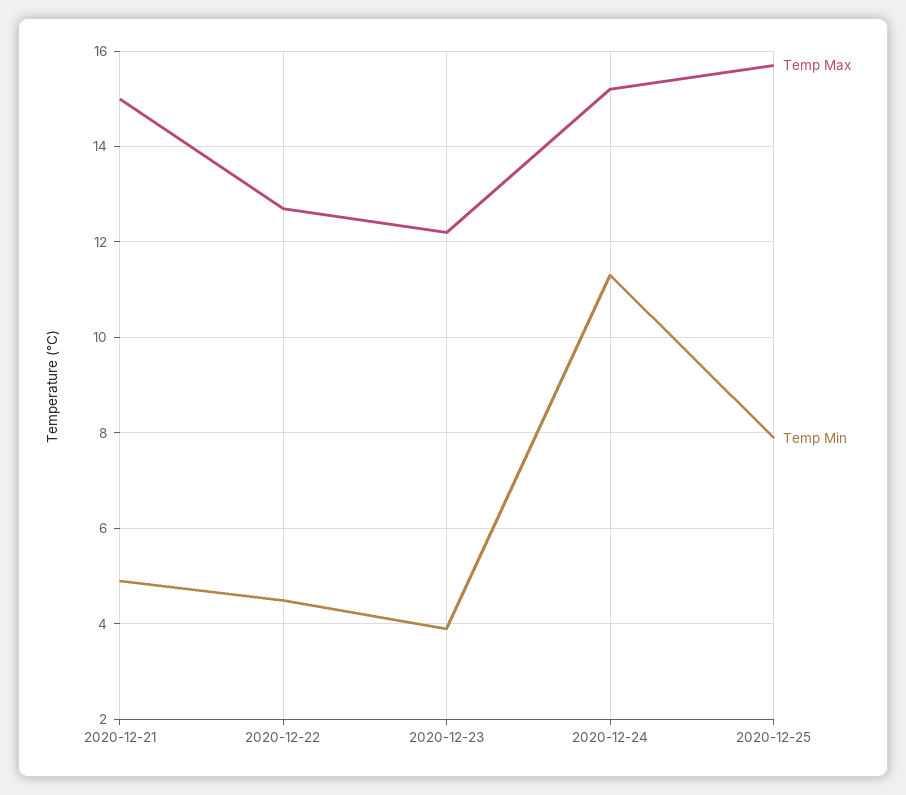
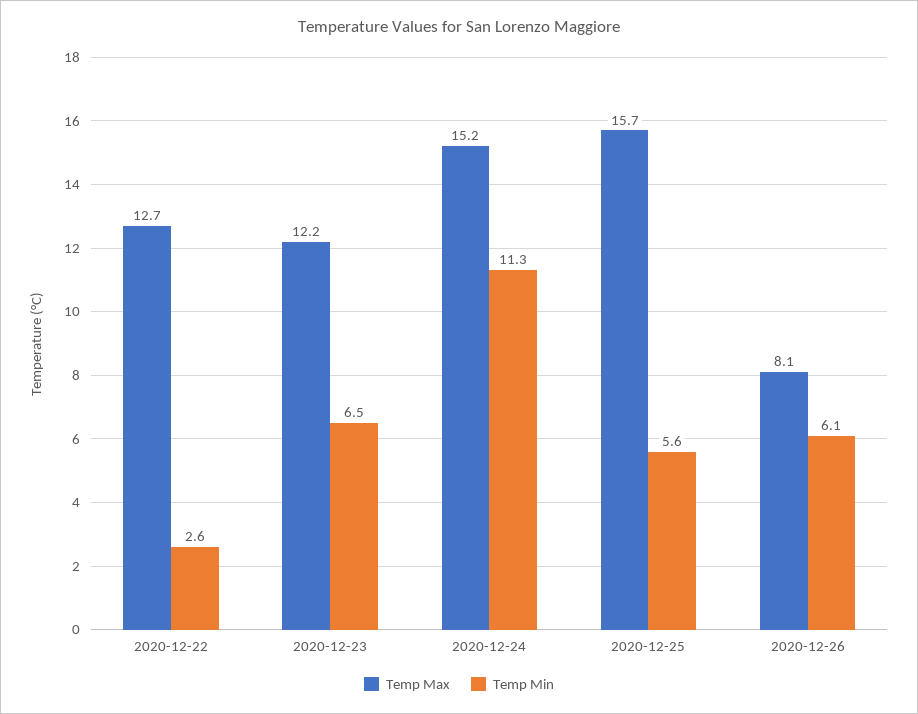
Temp Max, 2020-12-21: 15 -> none
Temp Min, 2020-12-21: 5 -> none
Temp Min, 2020-12-22: 4.5 -> 2.6
Temp Min, 2020-12-23: 4 -> 6.5
Temp Min, 2020-12-25: 8 -> 5.6
Temp Max, 2020-12-26: none -> 8.1
Temp Min, 2020-12-26: none -> 6.1

